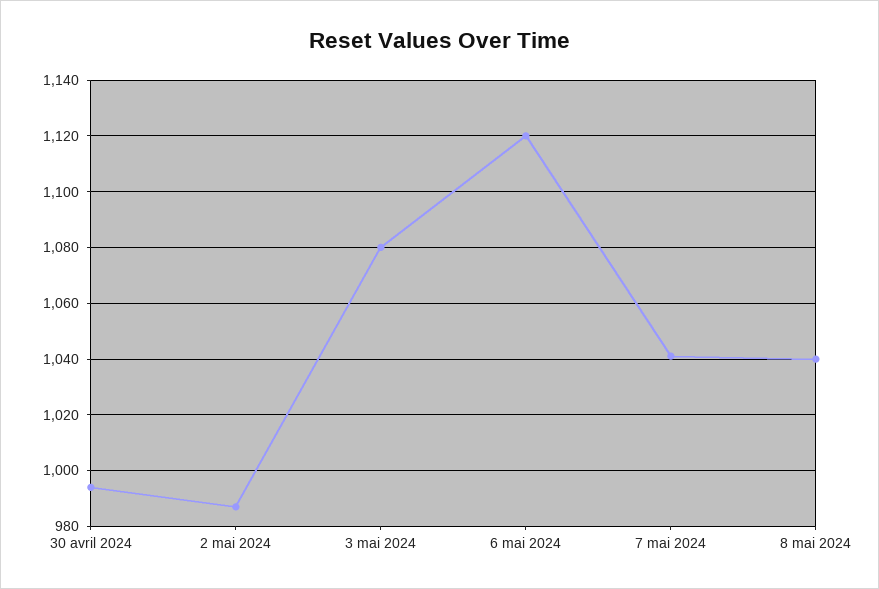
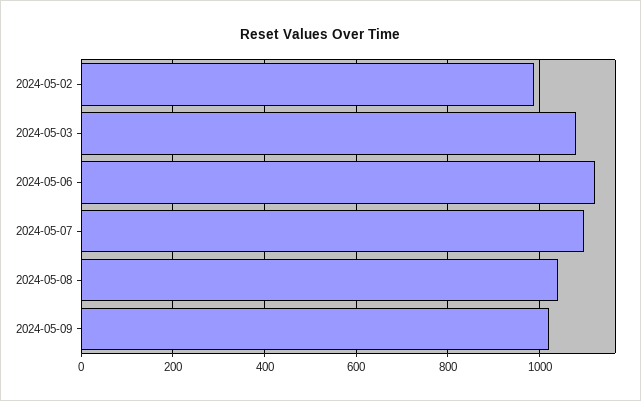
30 avril 2024: 995 -> none
7 mai 2024: 1040 -> 1100
2024-05-09: none -> 1020

